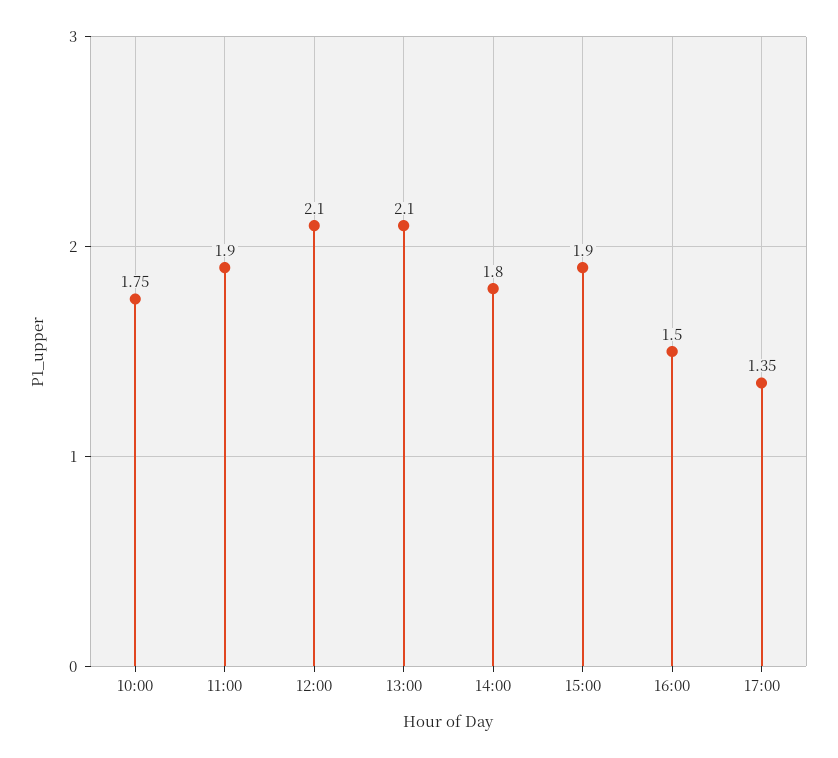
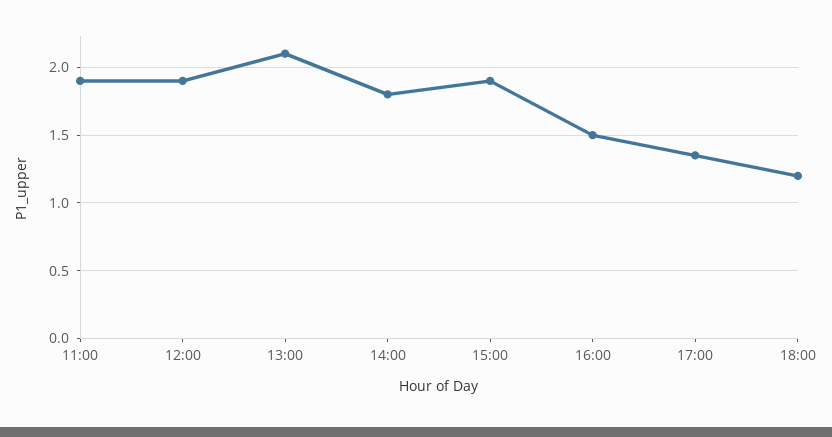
10:00: 1.75 -> none
12:00: 2.1 -> 1.9
18:00: none -> 1.2

